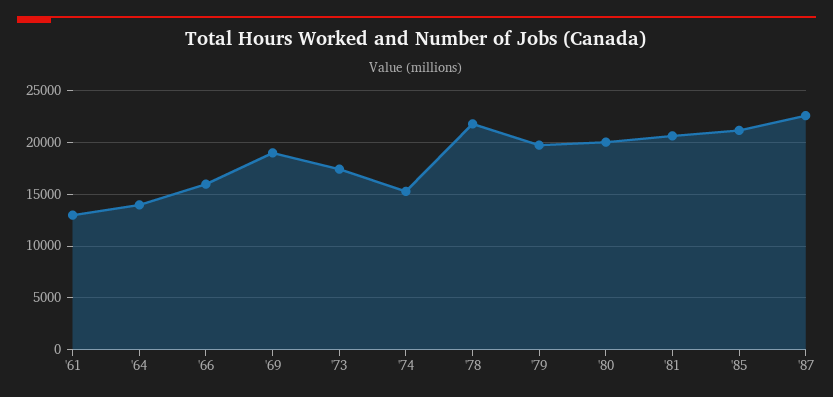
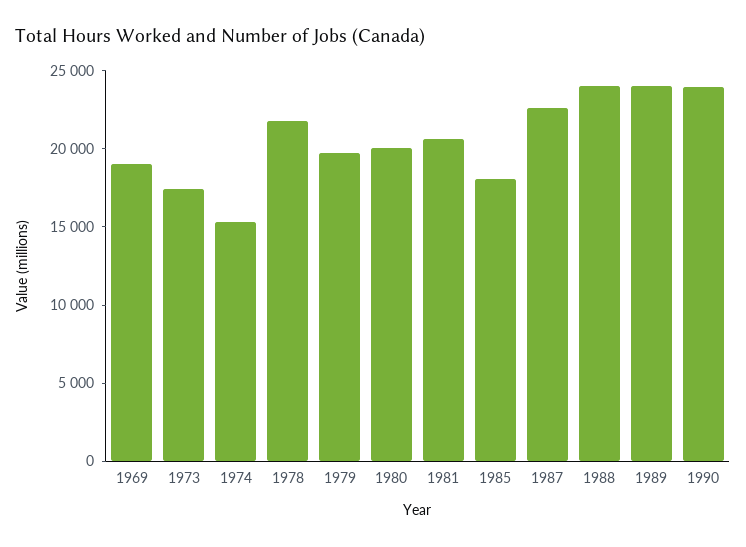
'61: 13000 -> none
'64: 14000 -> none
'66: 16000 -> none
'85: 21000 -> 18000
1988: none -> 24000
1989: none -> 24000
1990: none -> 24000

